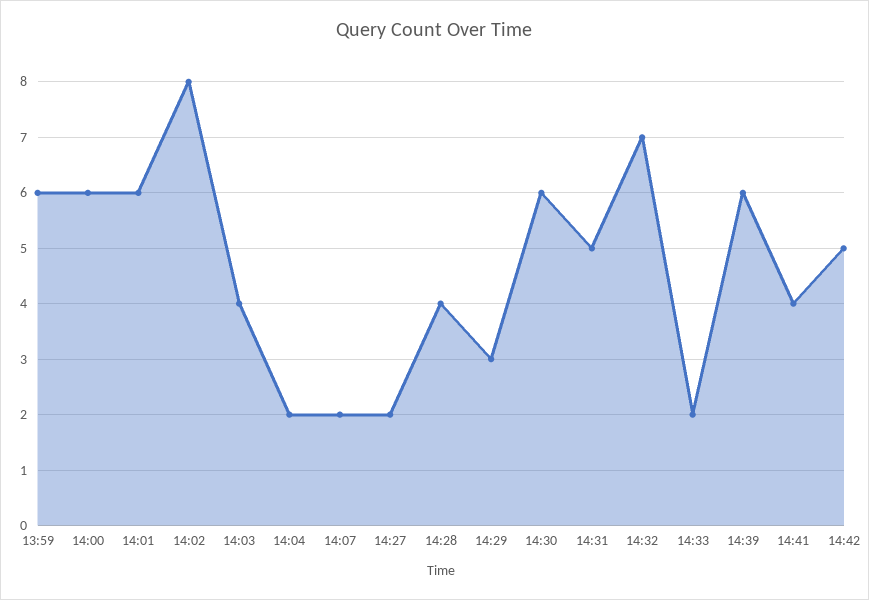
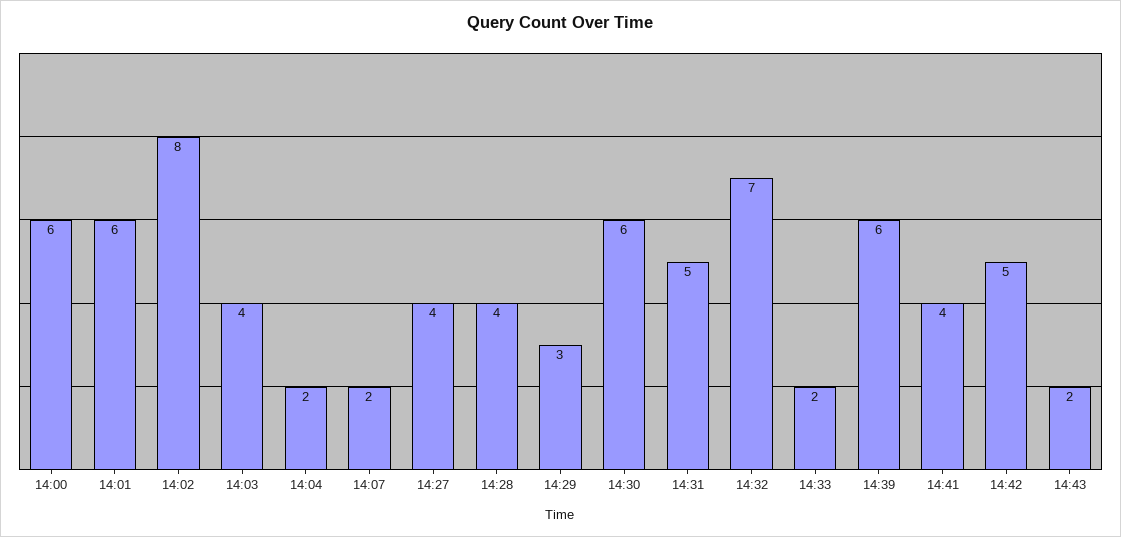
13:59: 6 -> none
14:27: 2 -> 4
14:43: none -> 2

